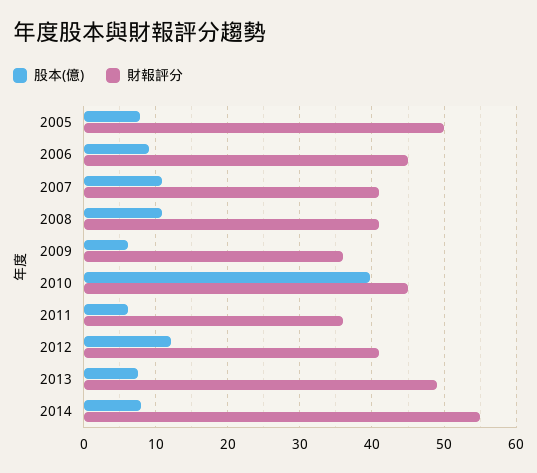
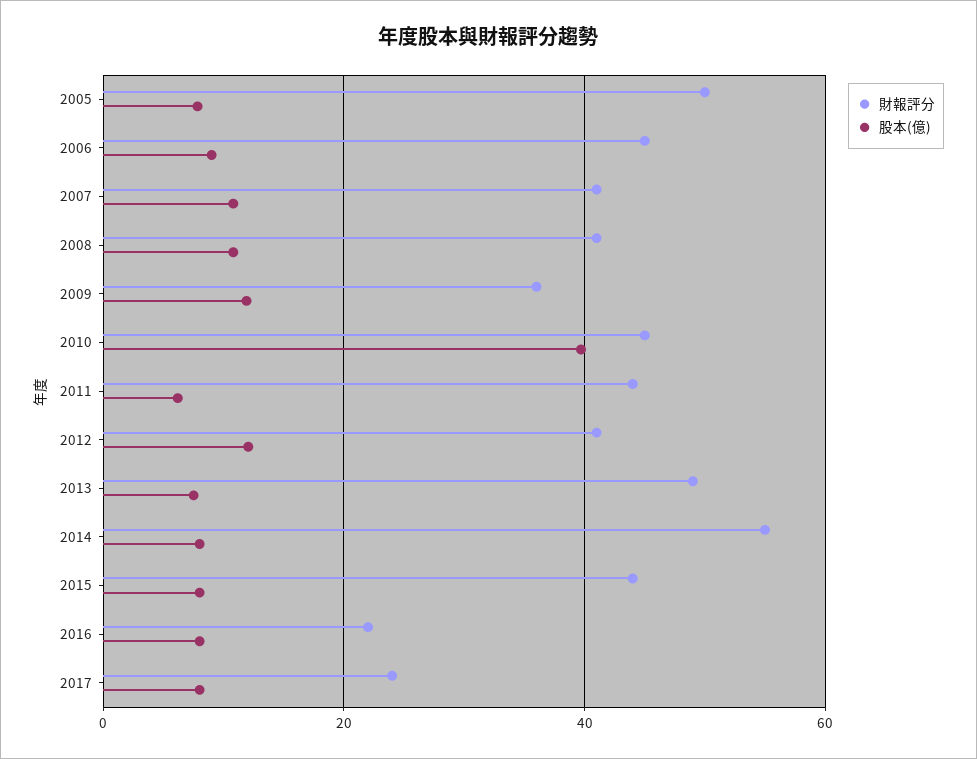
股本(億), 2009: 6 -> 12
財報評分, 2011: 36 -> 44
財報評分, 2015: none -> 44
股本(億), 2015: none -> 8
財報評分, 2016: none -> 22
股本(億), 2016: none -> 8
財報評分, 2017: none -> 24
股本(億), 2017: none -> 8

